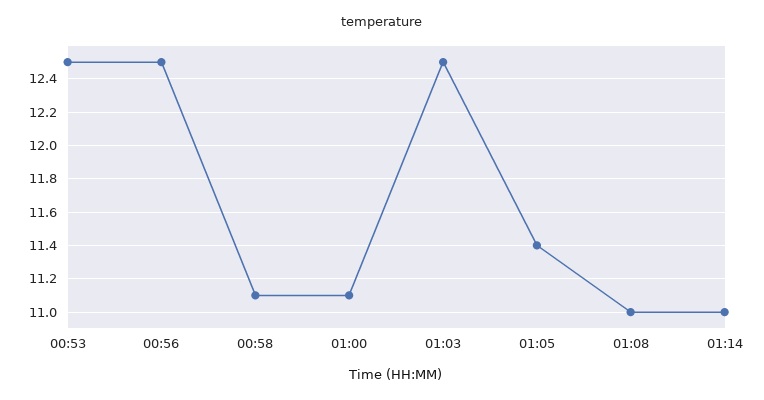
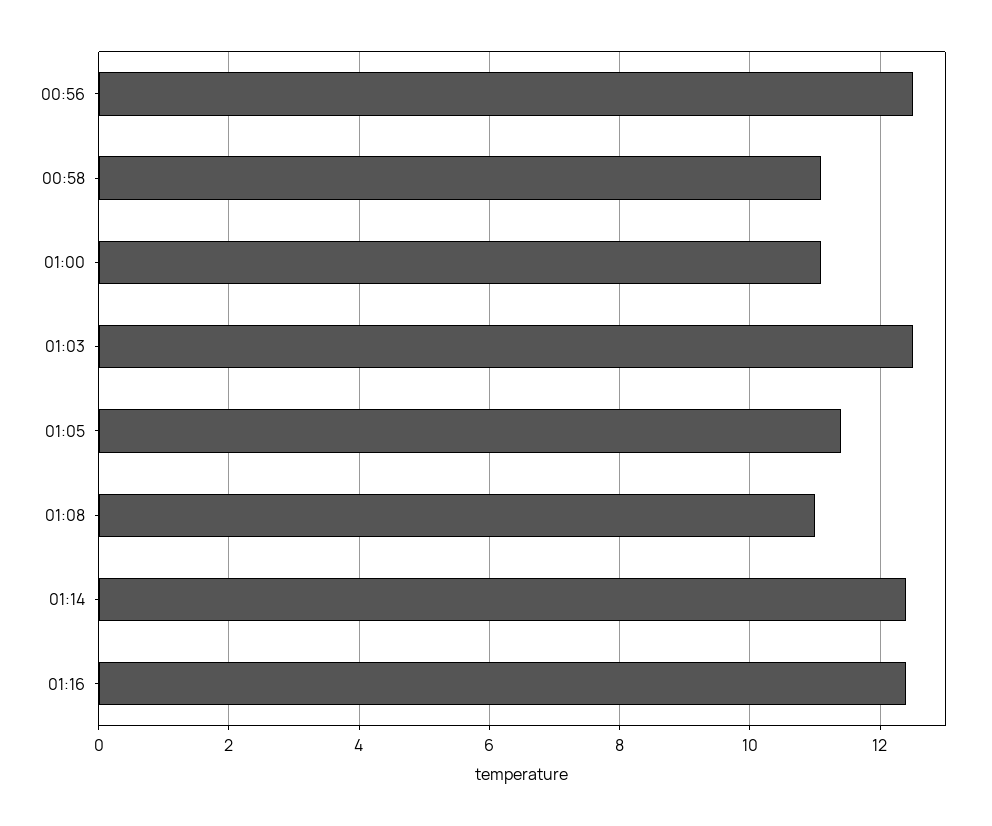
00:53: 12.5 -> none
01:14: 11 -> 12.5
01:16: none -> 12.5

